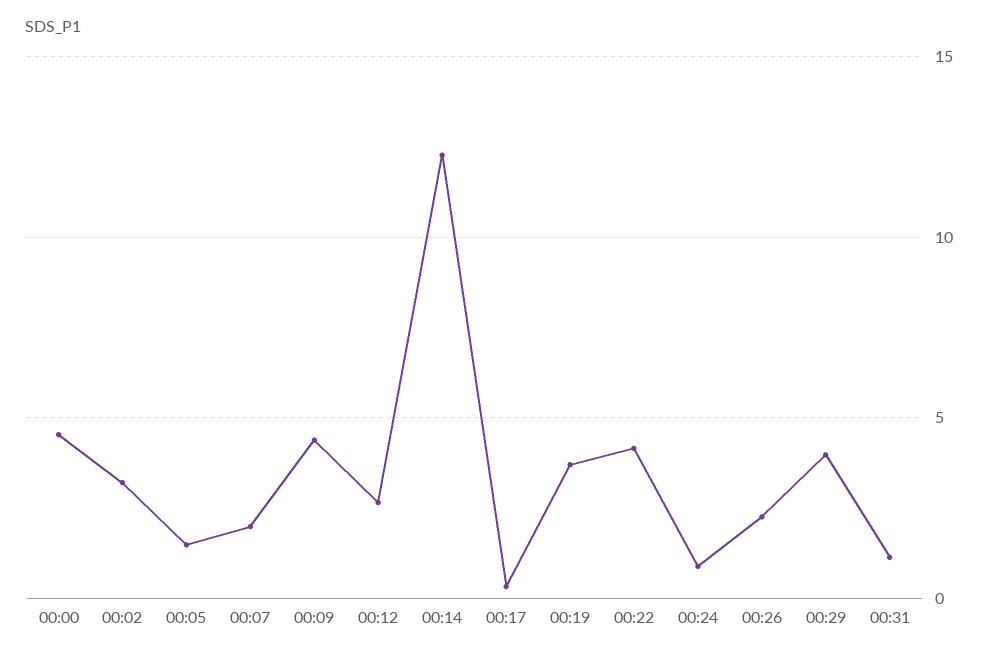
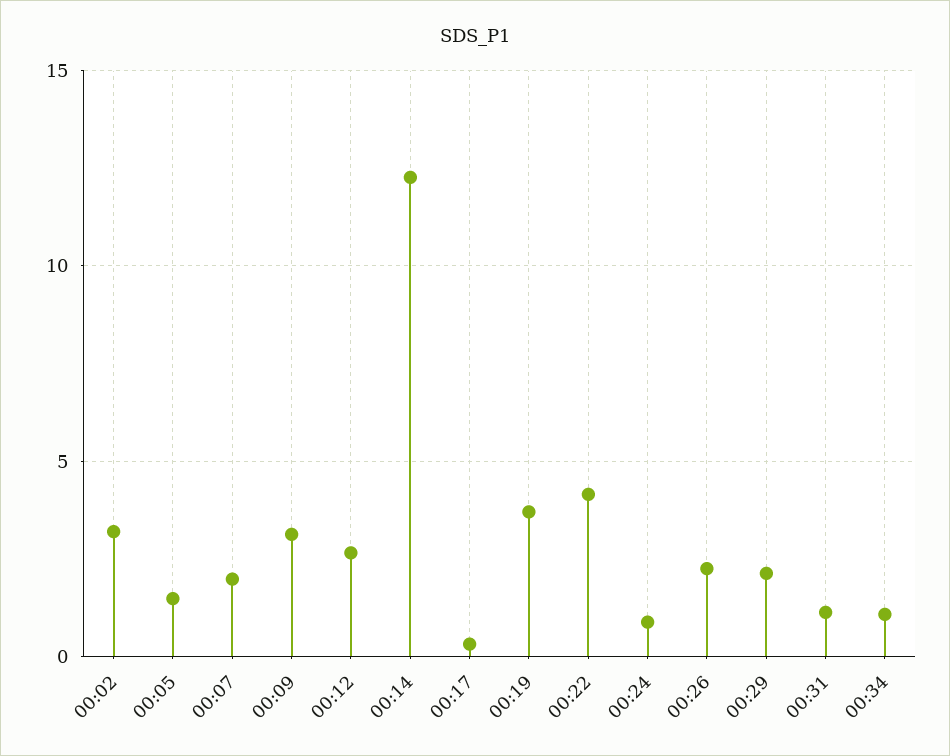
00:00: 4.5 -> none
00:09: 4.5 -> 3
00:29: 4 -> 2
00:34: none -> 1

